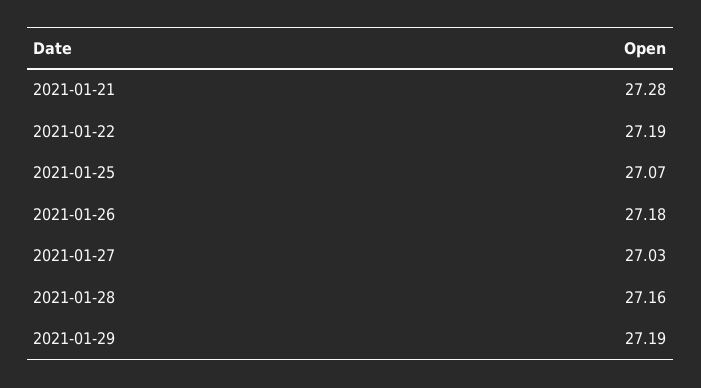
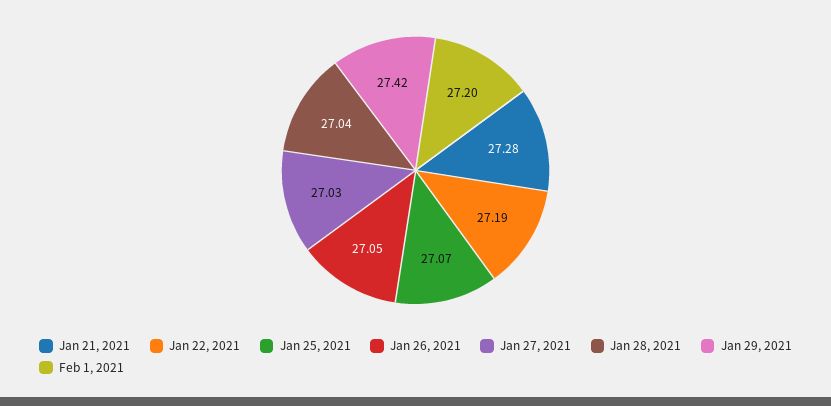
2021-01-26: 27.18 -> 27.05
2021-01-28: 27.16 -> 27.04
2021-01-29: 27.19 -> 27.42
Feb 1, 2021: none -> 27.2

